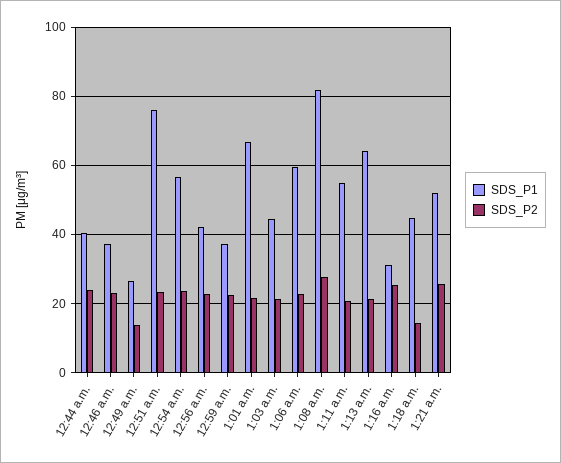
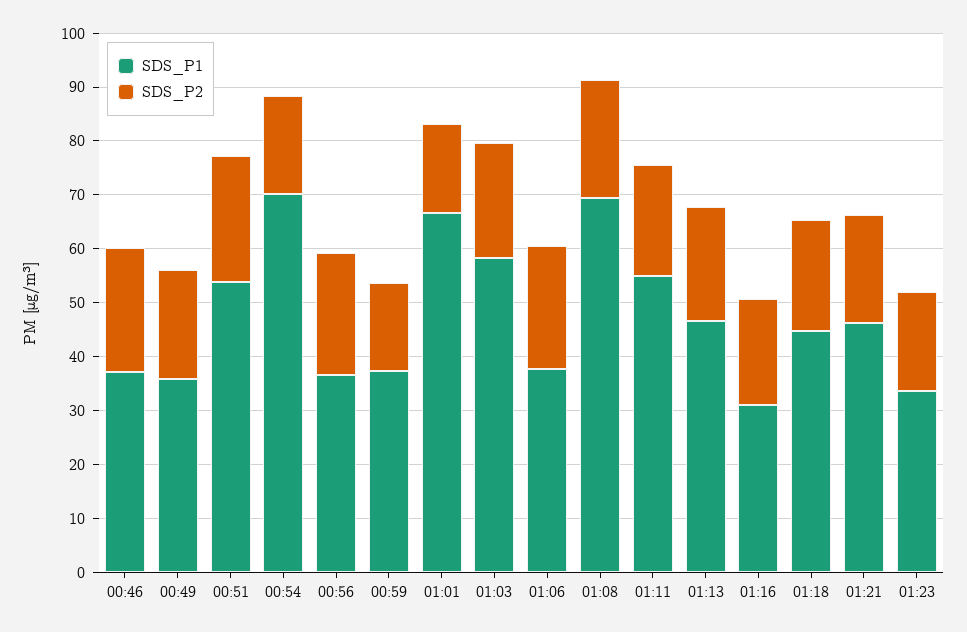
SDS_P1, 12:44 a.m.: 40 -> none
SDS_P2, 12:44 a.m.: 24 -> none
SDS_P1, 12:49 a.m.: 26 -> 36
SDS_P2, 12:49 a.m.: 14 -> 20
SDS_P1, 12:51 a.m.: 76 -> 54
SDS_P1, 12:54 a.m.: 56 -> 70
SDS_P2, 12:54 a.m.: 24 -> 18
SDS_P1, 12:56 a.m.: 42 -> 36
SDS_P2, 12:59 a.m.: 22 -> 16
SDS_P2, 1:01 a.m.: 22 -> 16
SDS_P1, 1:03 a.m.: 44 -> 58
SDS_P1, 1:06 a.m.: 60 -> 38
SDS_P1, 1:08 a.m.: 82 -> 70
SDS_P2, 1:08 a.m.: 28 -> 22
SDS_P1, 1:13 a.m.: 64 -> 46
SDS_P2, 1:16 a.m.: 26 -> 20
SDS_P2, 1:18 a.m.: 14 -> 20
SDS_P1, 1:21 a.m.: 52 -> 46
SDS_P2, 1:21 a.m.: 26 -> 20
SDS_P1, 01:23: none -> 34
SDS_P2, 01:23: none -> 18

